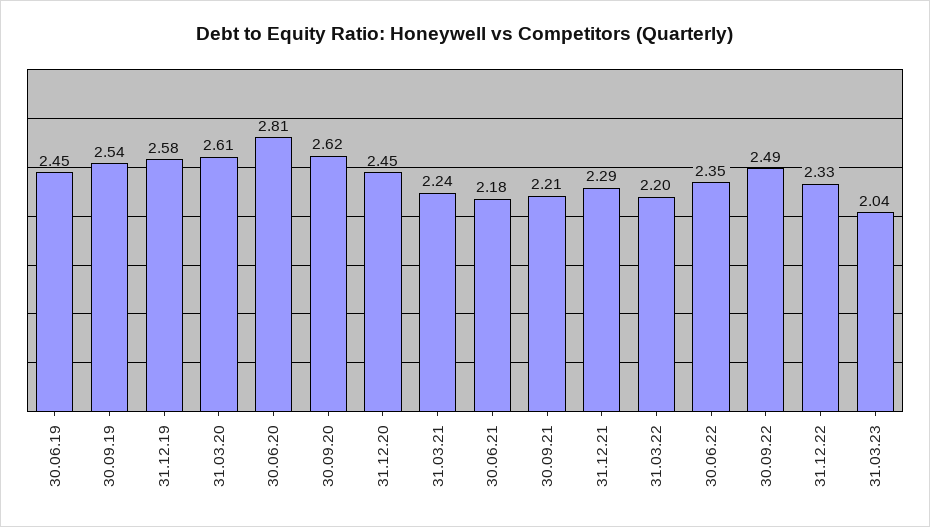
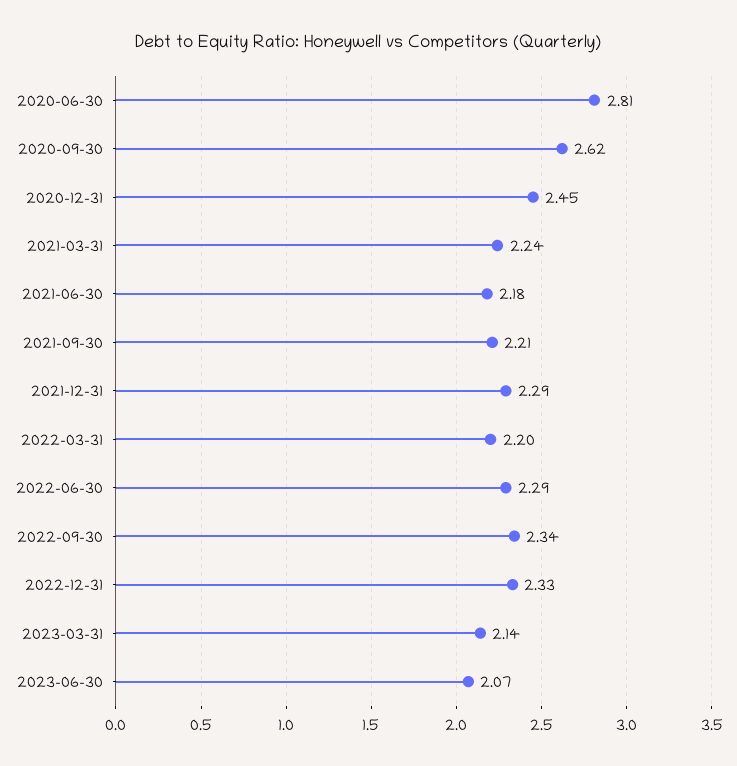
30.06.19: 2.45 -> none
30.09.19: 2.54 -> none
31.12.19: 2.58 -> none
31.03.20: 2.61 -> none
30.06.22: 2.35 -> 2.29
30.09.22: 2.49 -> 2.34
31.03.23: 2.04 -> 2.14
2023-06-30: none -> 2.07

